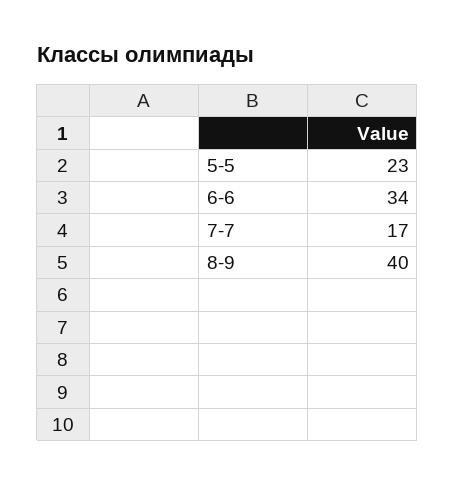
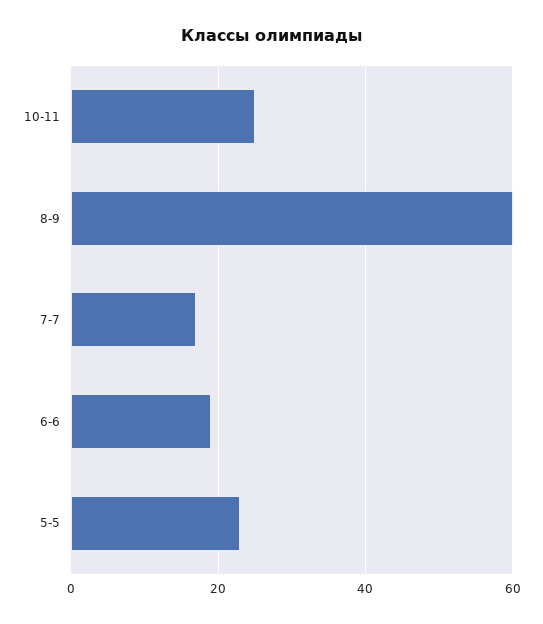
6-6: 34 -> 20
8-9: 40 -> 60
10-11: none -> 25

